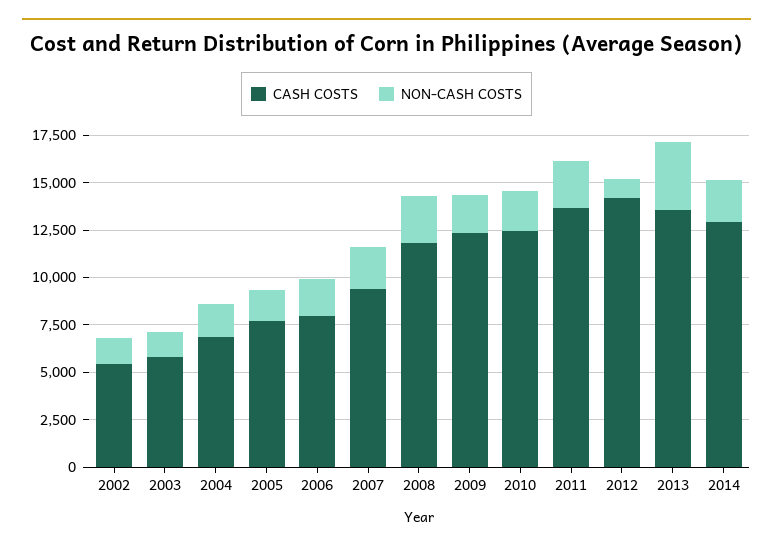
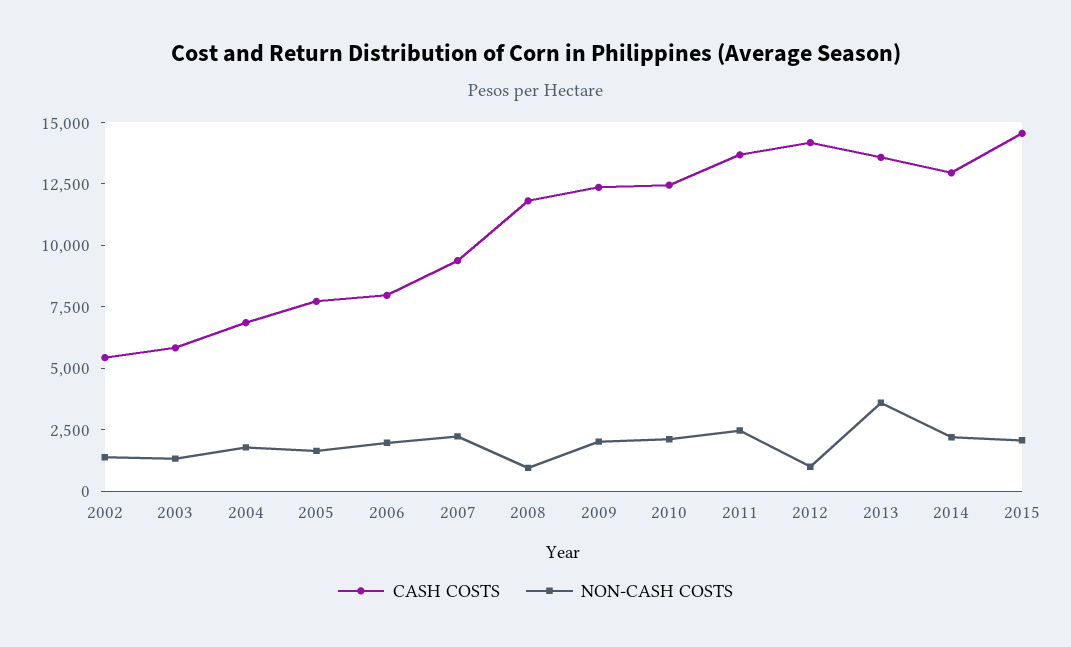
NON-CASH COSTS, 2008: 2500 -> 1000
CASH COSTS, 2015: none -> 14500
NON-CASH COSTS, 2015: none -> 2000

